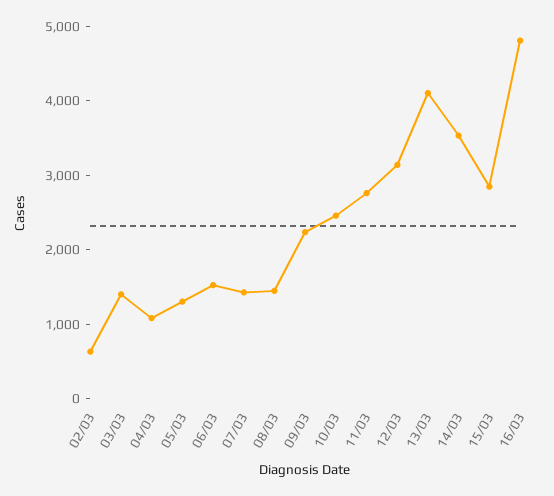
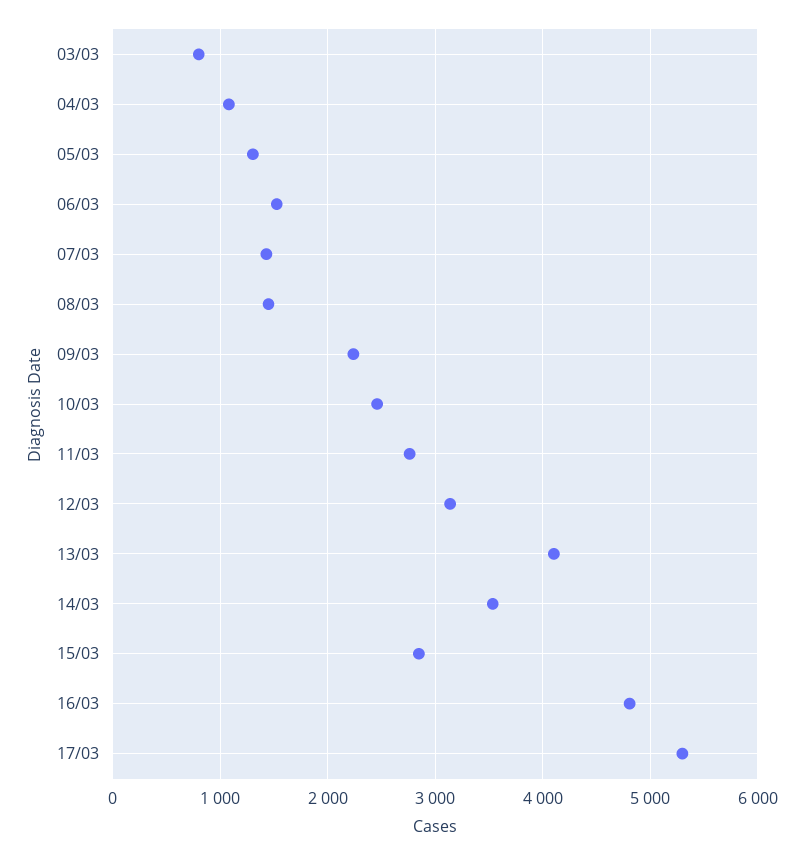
02/03: 600 -> none
03/03: 1400 -> 800
17/03: none -> 5300

